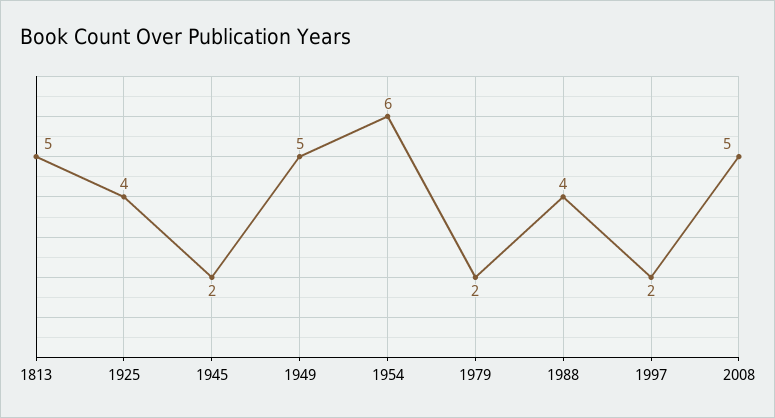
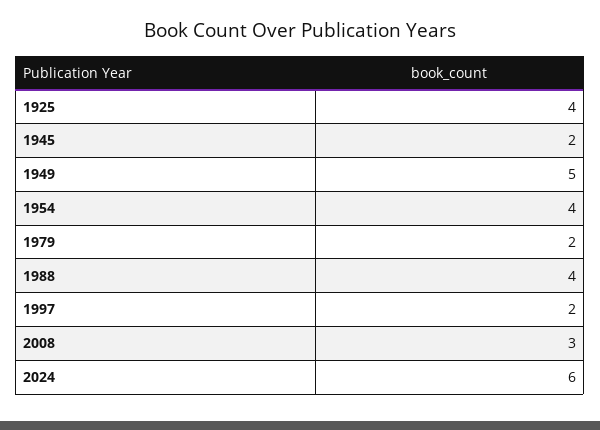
1813: 5 -> none
1954: 6 -> 4
2008: 5 -> 3
2024: none -> 6

